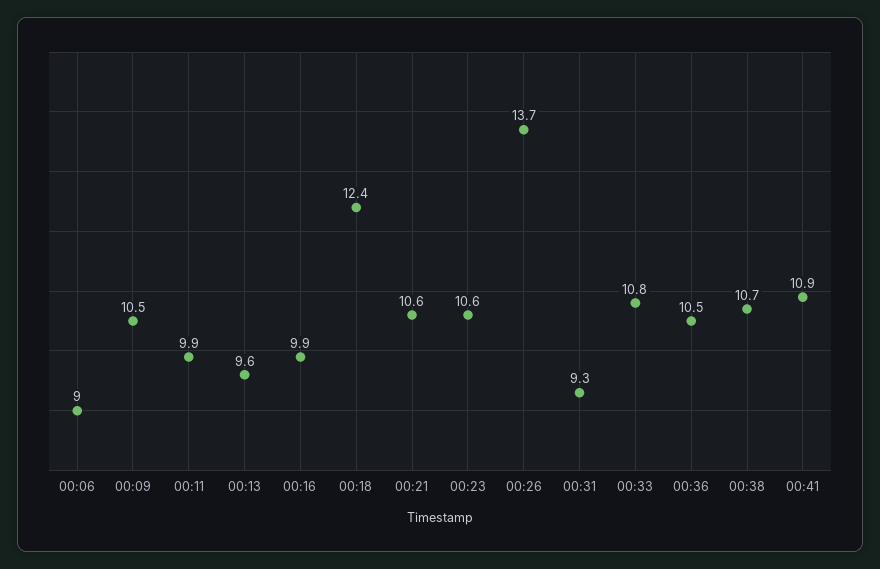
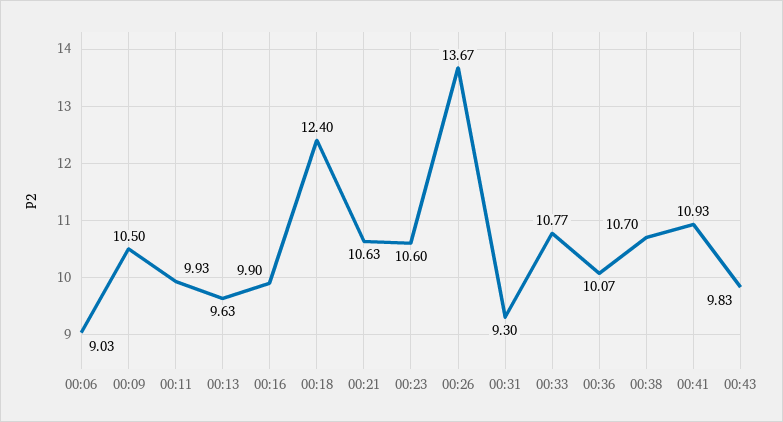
00:36: 10.5 -> 10.07
00:43: none -> 9.83

